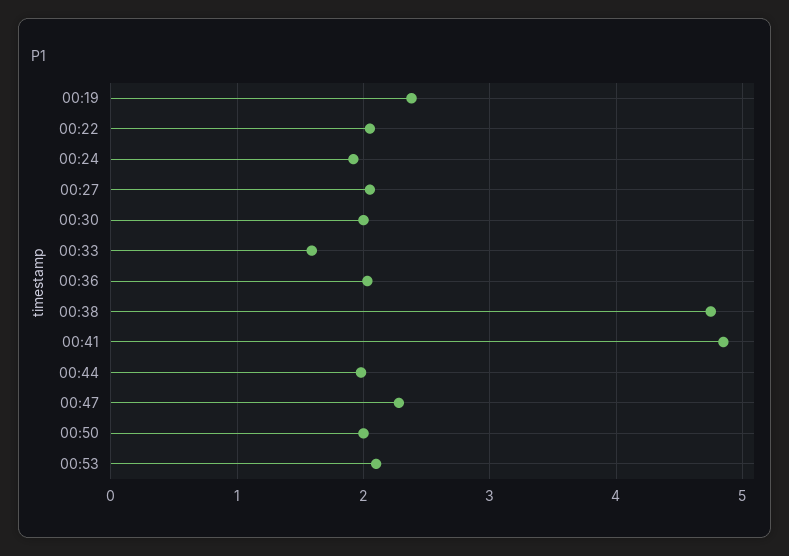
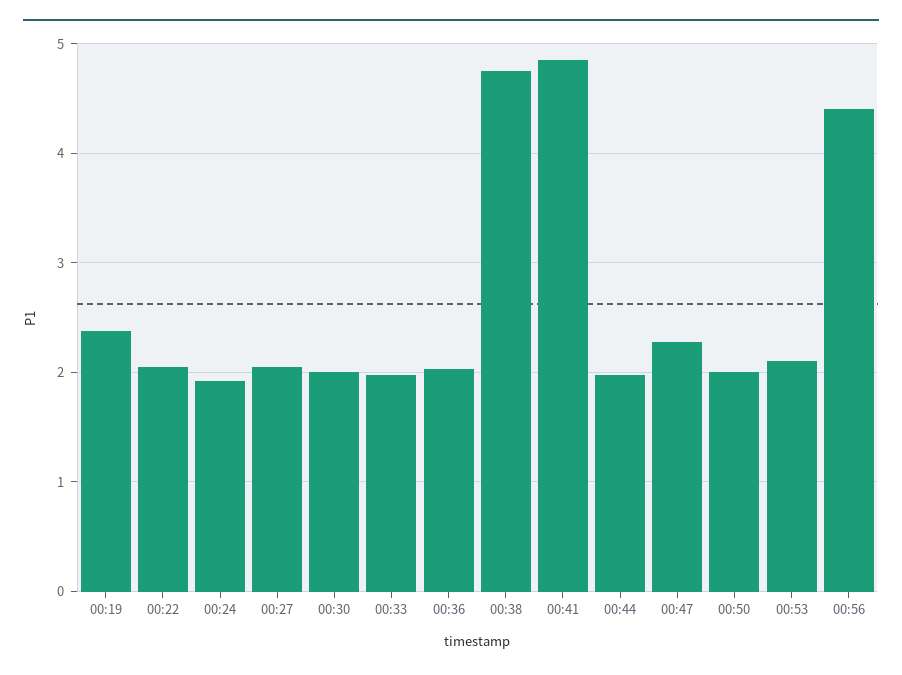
00:33: 1.6 -> 2
00:56: none -> 4.4

